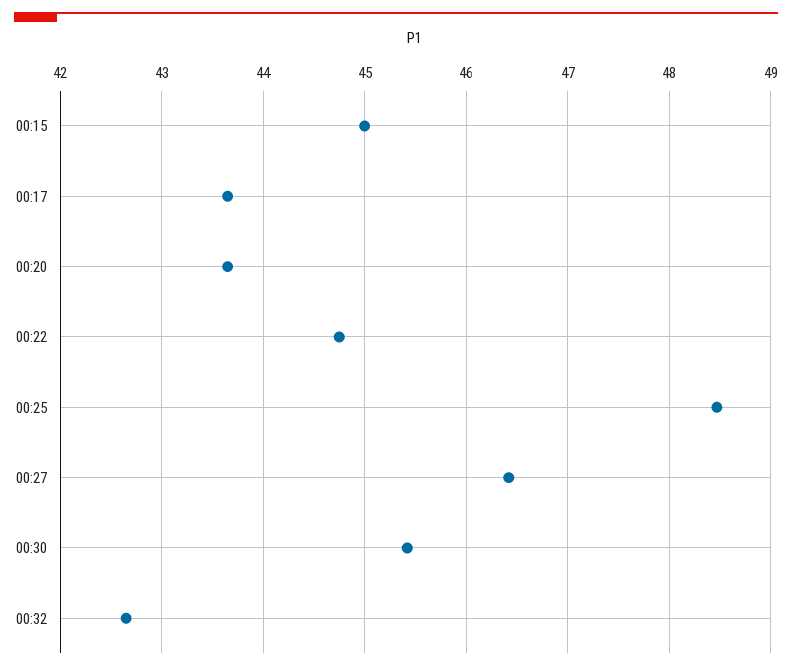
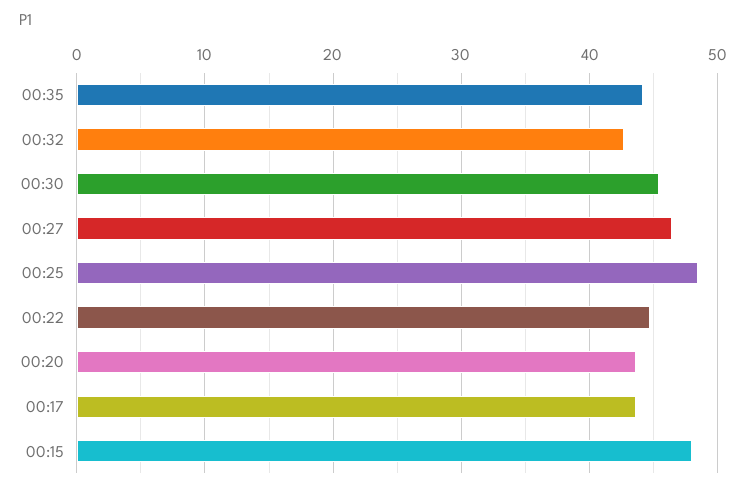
00:15: 45 -> 48
00:35: none -> 44

